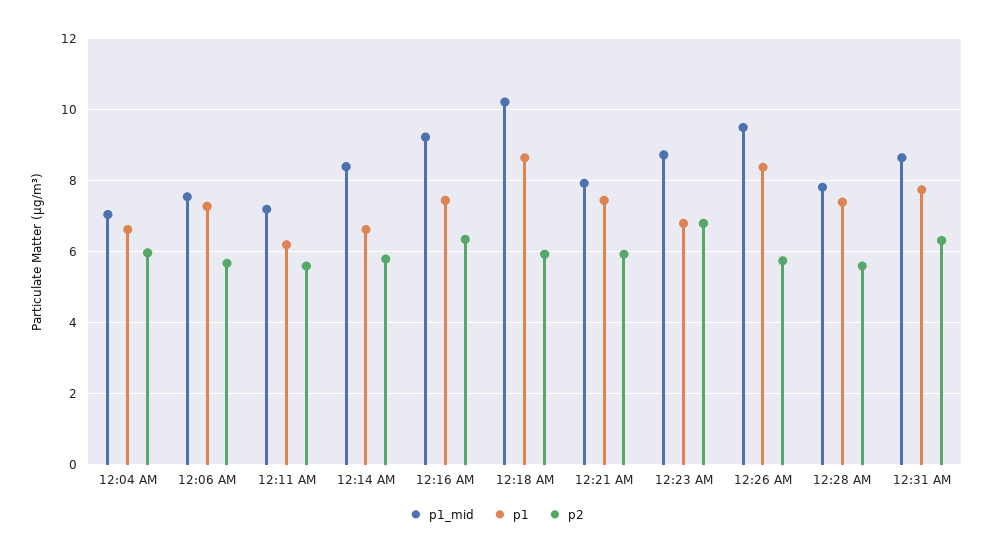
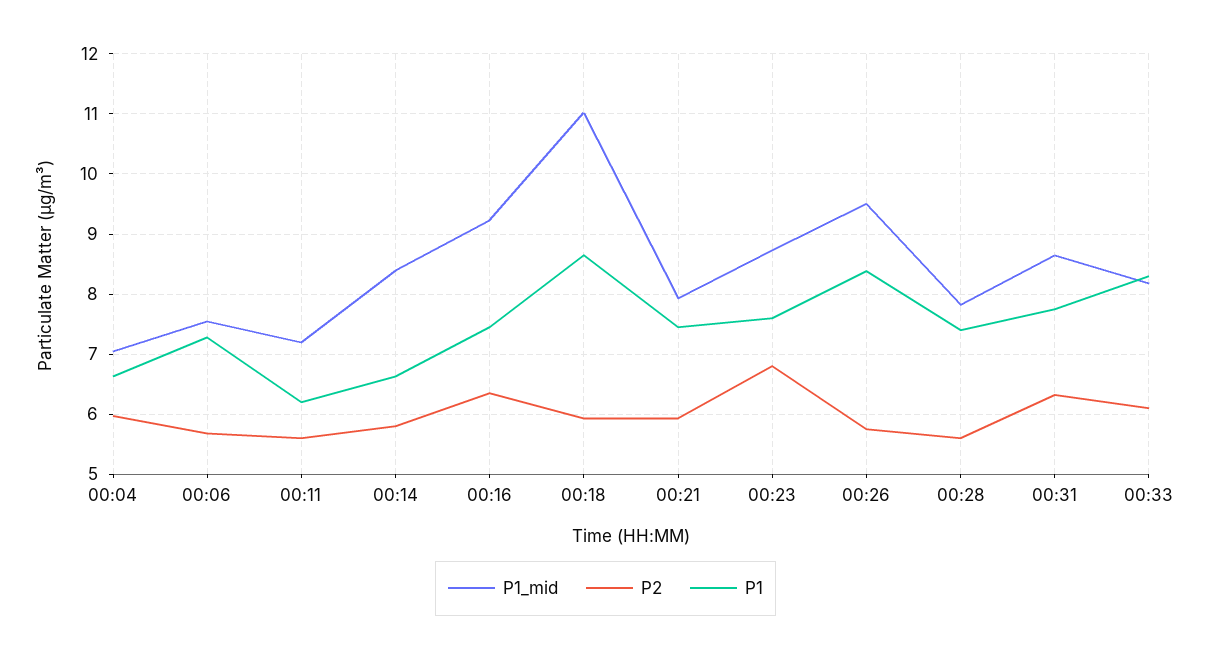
p1_mid, 12:18 AM: 10.2 -> 11
p1, 12:23 AM: 6.8 -> 7.6
p1_mid, 00:33: none -> 8.2
p2, 00:33: none -> 6.1
p1, 00:33: none -> 8.3

